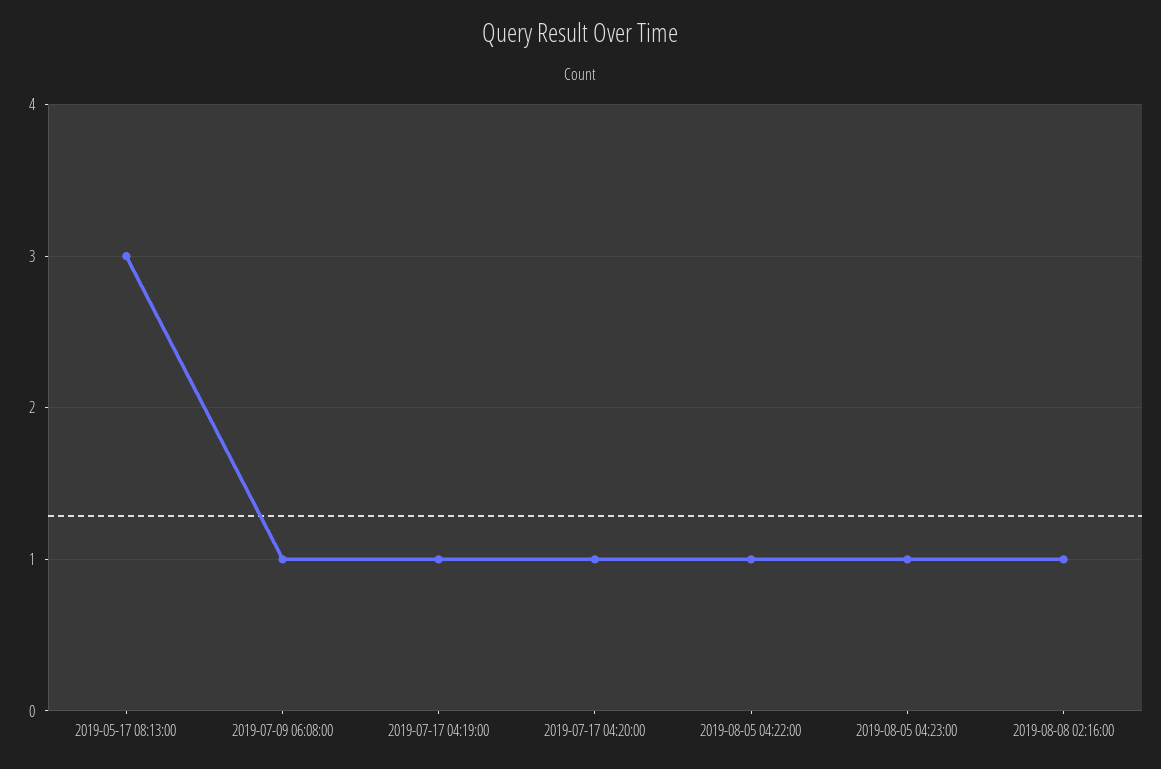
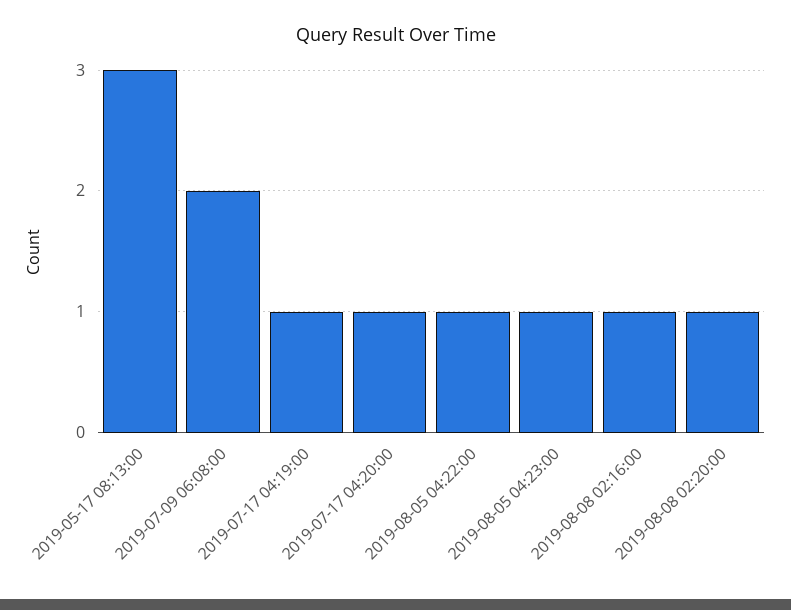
2019-07-09 06:08:00: 1 -> 2
2019-08-08 02:20:00: none -> 1

